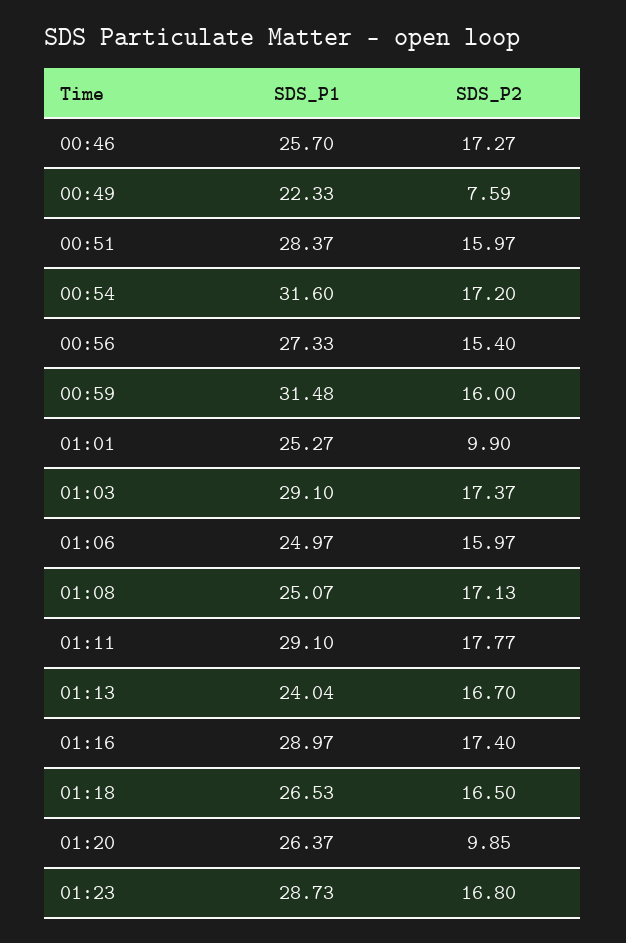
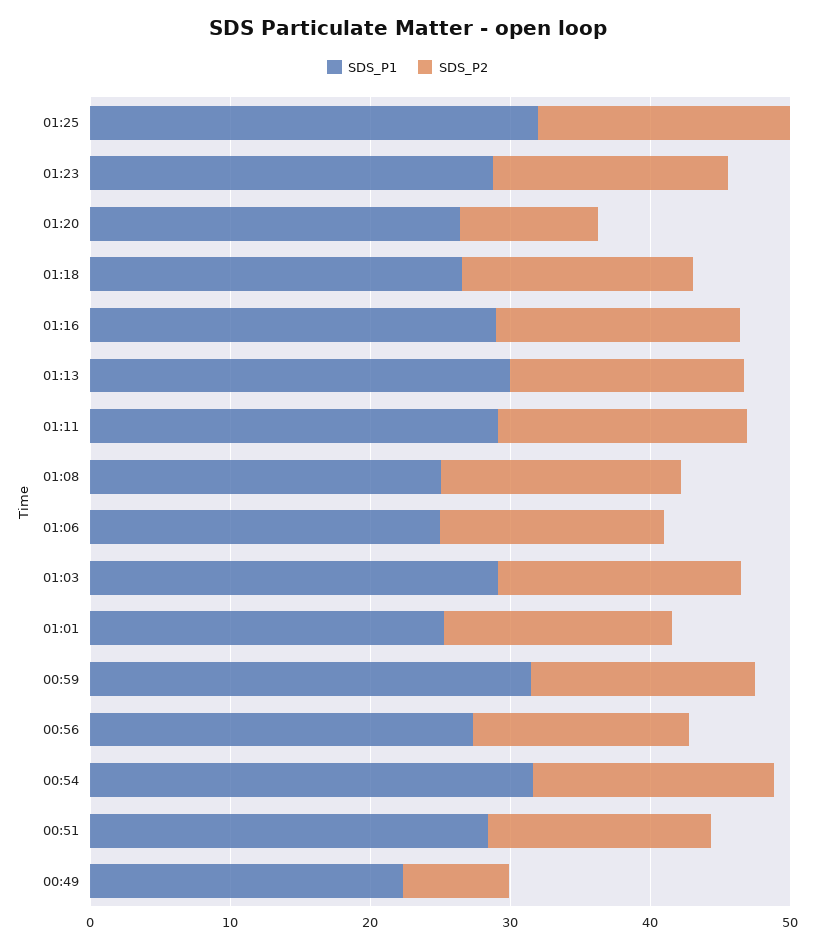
SDS_P1, 00:46: 25.7 -> none
SDS_P2, 00:46: 17.27 -> none
SDS_P2, 01:01: 9.9 -> 16
SDS_P1, 01:13: 24.04 -> 30
SDS_P1, 01:25: none -> 32
SDS_P2, 01:25: none -> 18

